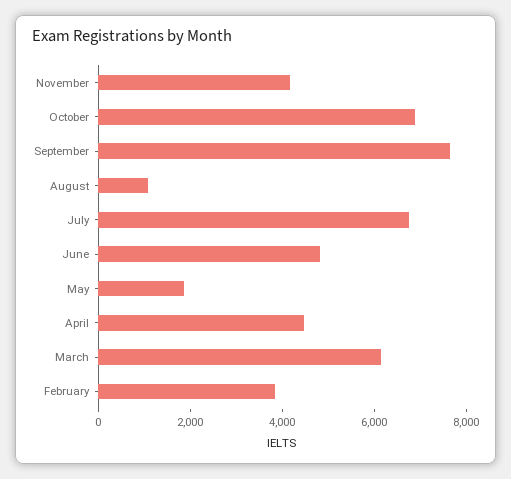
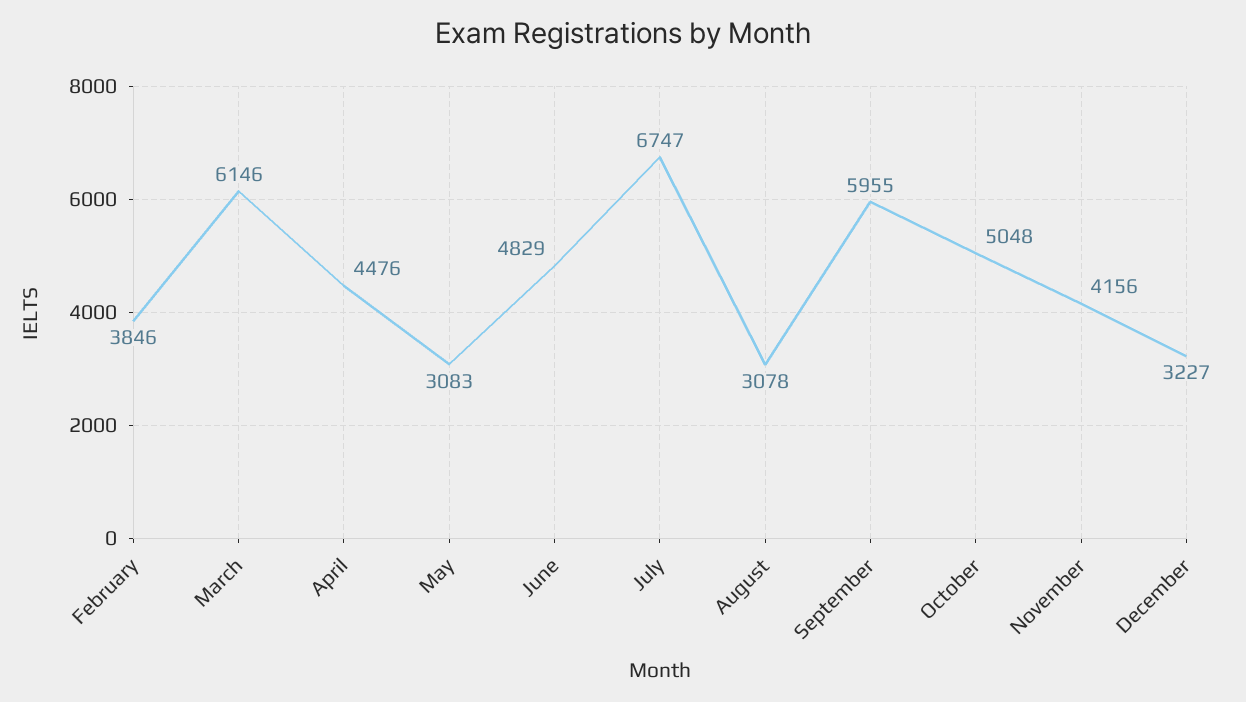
October: 7000 -> 5048
September: 7500 -> 5955
August: 1000 -> 3078
May: 2000 -> 3083
December: none -> 3227

